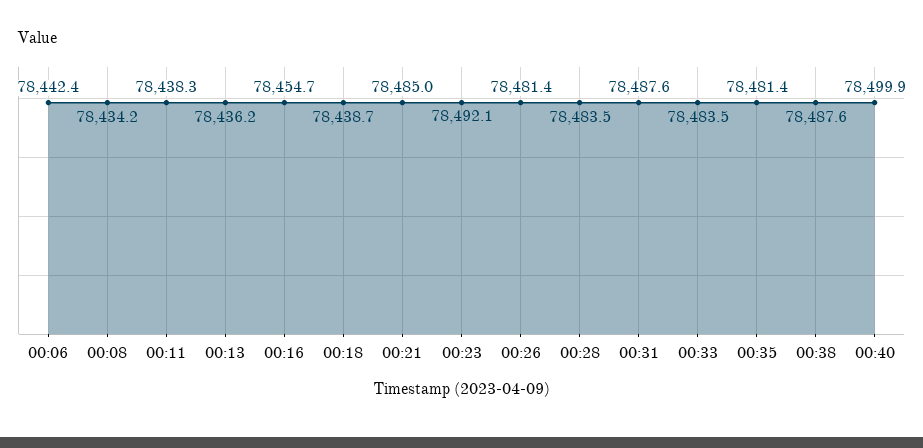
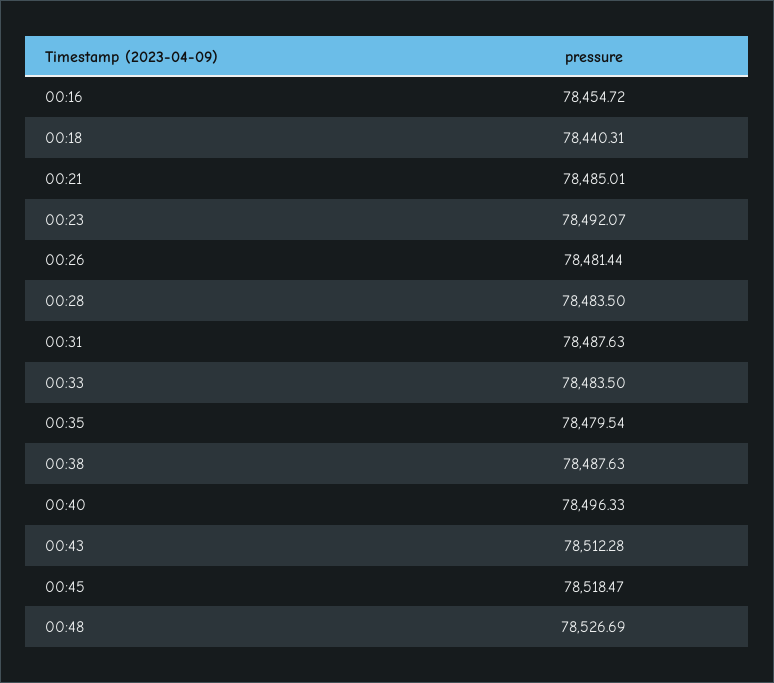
00:06: 78442.4 -> none
00:08: 78434.2 -> none
00:11: 78438.3 -> none
00:13: 78436.2 -> none
00:18: 78438.7 -> 78440.31
00:35: 78481.4 -> 78479.54
00:40: 78499.9 -> 78496.33
00:43: none -> 78512.28
00:45: none -> 78518.47
00:48: none -> 78526.69

